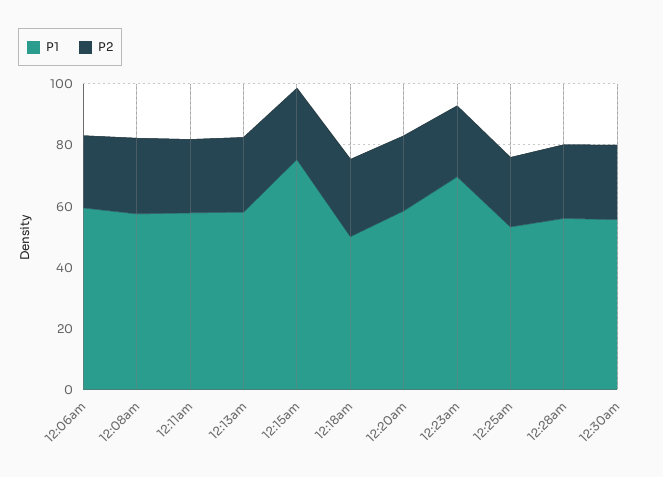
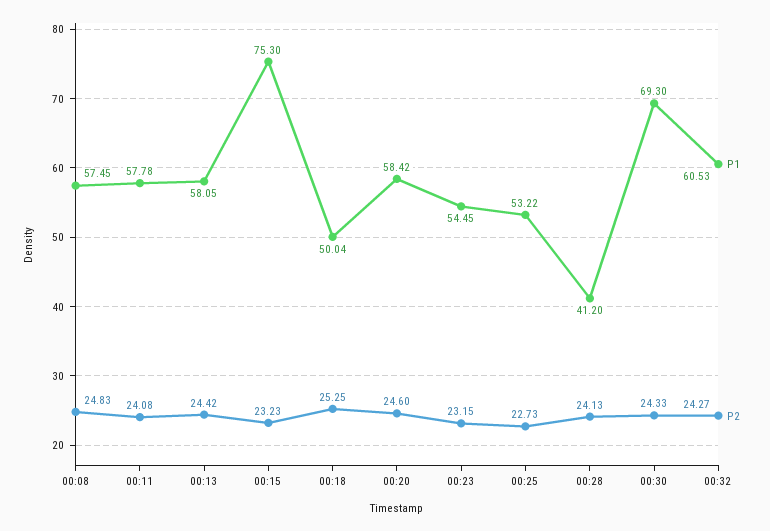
P1, 12:06am: 60 -> none
P2, 12:06am: 25 -> none
P1, 12:23am: 70 -> 54.45
P1, 12:28am: 55 -> 41.2
P1, 12:30am: 55 -> 69.3
P1, 00:32: none -> 60.53
P2, 00:32: none -> 24.27

